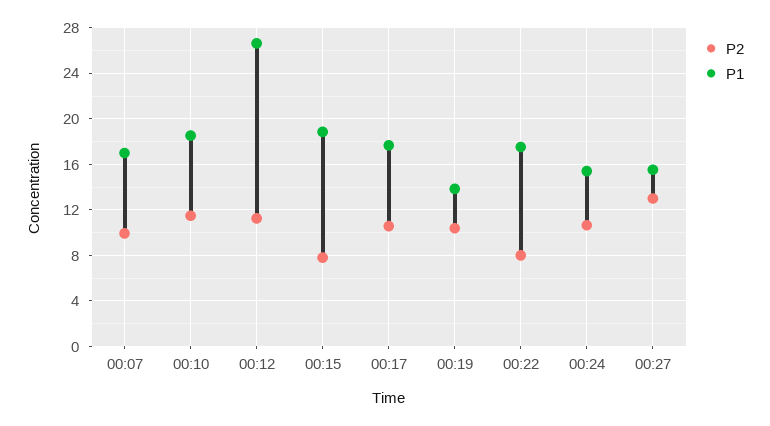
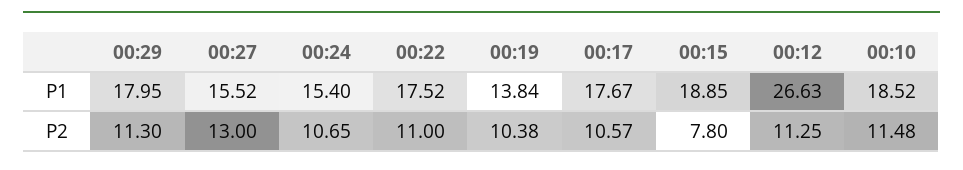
P2, 00:07: 10 -> none
P1, 00:07: 17 -> none
P2, 00:22: 8 -> 11
P1, 00:29: none -> 17.95
P2, 00:29: none -> 11.3

